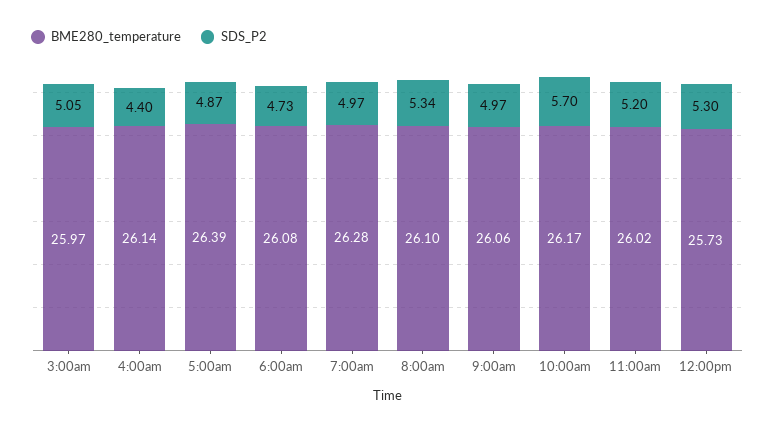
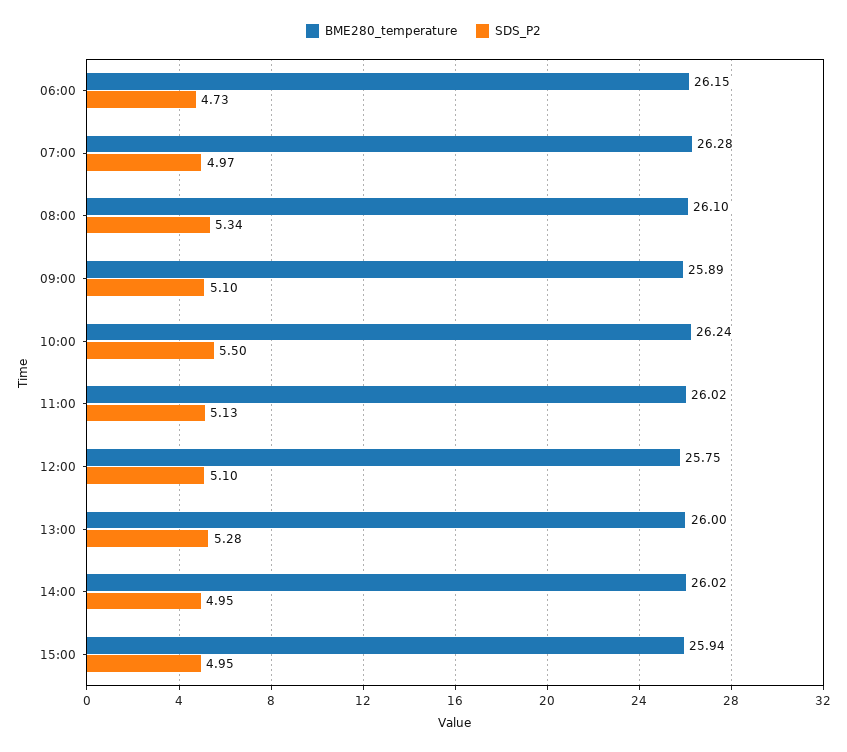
BME280_temperature, 3:00am: 25.97 -> none
SDS_P2, 3:00am: 5.05 -> none
BME280_temperature, 4:00am: 26.14 -> none
SDS_P2, 4:00am: 4.4 -> none
BME280_temperature, 5:00am: 26.39 -> none
SDS_P2, 5:00am: 4.87 -> none
BME280_temperature, 6:00am: 26.08 -> 26.15
BME280_temperature, 9:00am: 26.06 -> 25.89
SDS_P2, 9:00am: 4.97 -> 5.1
BME280_temperature, 10:00am: 26.17 -> 26.24
SDS_P2, 10:00am: 5.7 -> 5.5
SDS_P2, 11:00am: 5.2 -> 5.13
BME280_temperature, 12:00pm: 25.73 -> 25.75
SDS_P2, 12:00pm: 5.3 -> 5.1
BME280_temperature, 13:00: none -> 26
SDS_P2, 13:00: none -> 5.28
BME280_temperature, 14:00: none -> 26.02
SDS_P2, 14:00: none -> 4.95
BME280_temperature, 15:00: none -> 25.94
SDS_P2, 15:00: none -> 4.95

